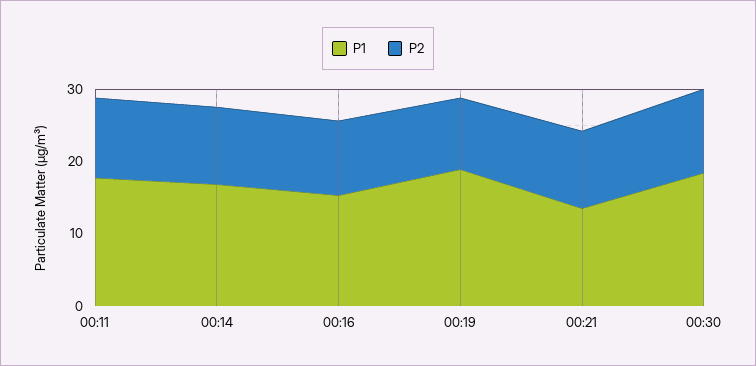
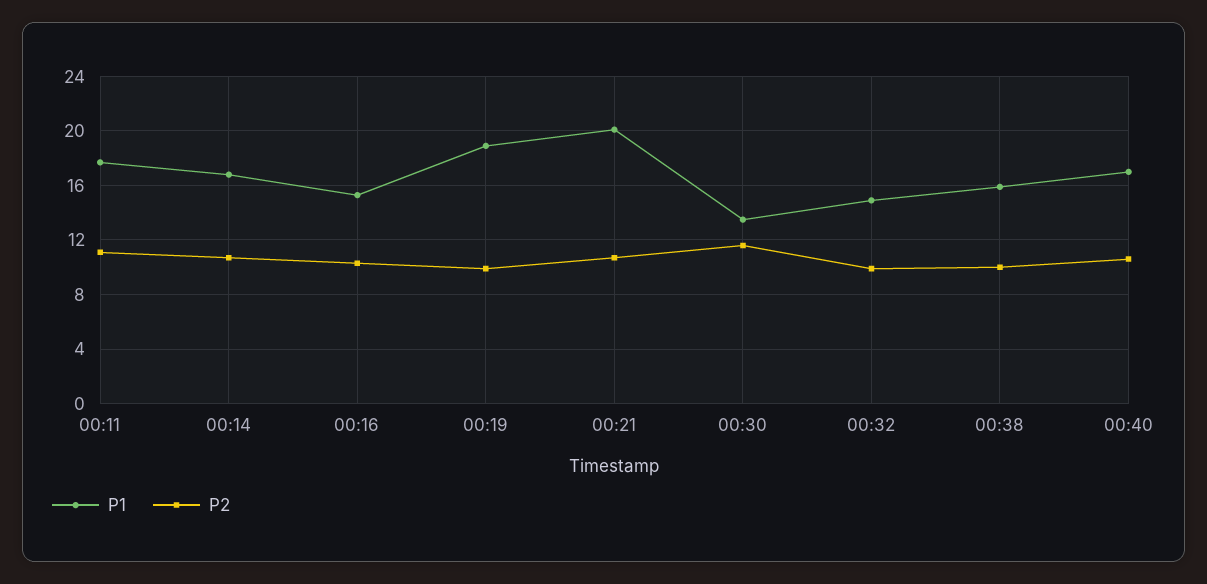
P1, 00:21: 14 -> 20
P1, 00:30: 18 -> 13.5
P1, 00:32: none -> 15
P2, 00:32: none -> 10
P1, 00:38: none -> 16
P2, 00:38: none -> 10
P1, 00:40: none -> 17
P2, 00:40: none -> 10.5

